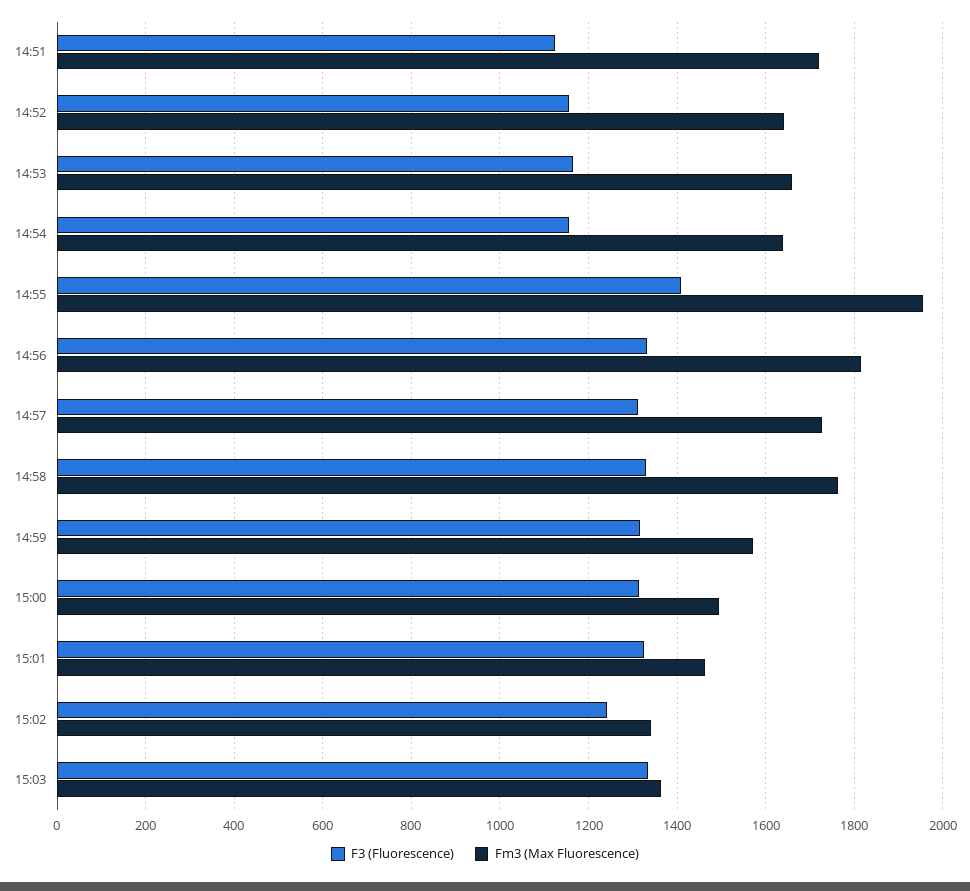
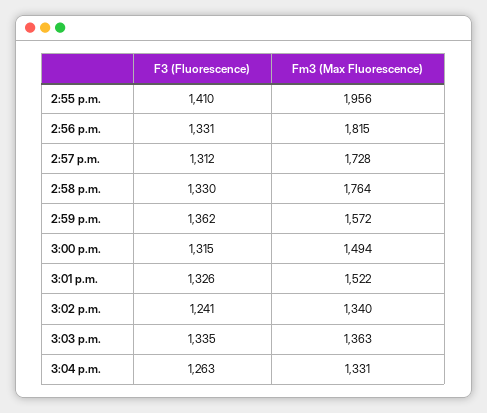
F3 (Fluorescence), 14:51: 1120 -> none
Fm3 (Max Fluorescence), 14:51: 1720 -> none
F3 (Fluorescence), 14:52: 1160 -> none
Fm3 (Max Fluorescence), 14:52: 1640 -> none
F3 (Fluorescence), 14:53: 1160 -> none
Fm3 (Max Fluorescence), 14:53: 1660 -> none
F3 (Fluorescence), 14:54: 1160 -> none
Fm3 (Max Fluorescence), 14:54: 1640 -> none
F3 (Fluorescence), 14:59: 1320 -> 1362
Fm3 (Max Fluorescence), 15:01: 1460 -> 1522
F3 (Fluorescence), 3:04 p.m.: none -> 1263
Fm3 (Max Fluorescence), 3:04 p.m.: none -> 1331

